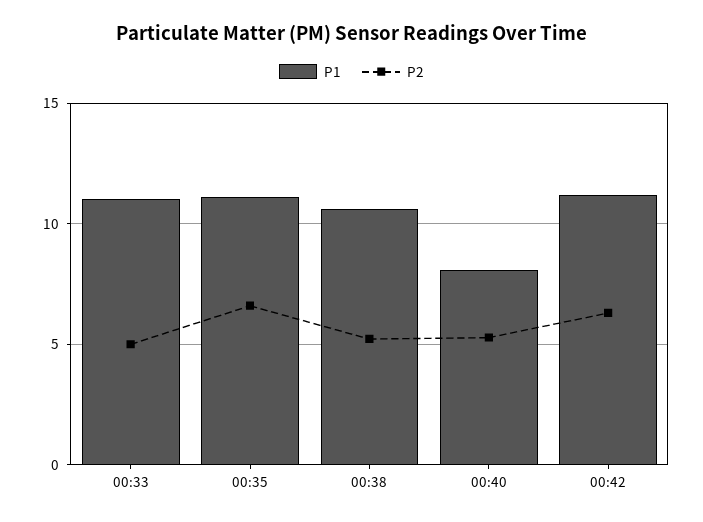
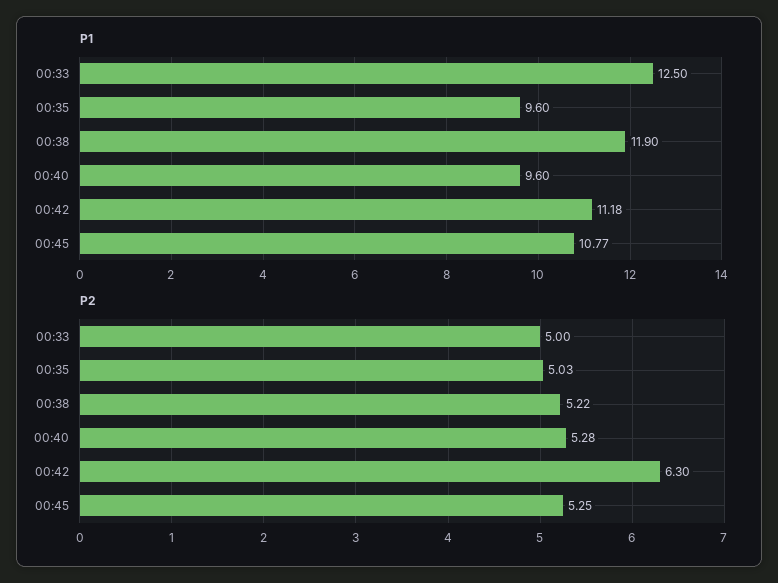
P1, 00:33: 11 -> 12.5
P1, 00:35: 11 -> 9.6
P2, 00:35: 6.5 -> 5.03
P1, 00:38: 10.5 -> 11.9
P1, 00:40: 8 -> 9.6
P1, 00:45: none -> 10.77
P2, 00:45: none -> 5.25

